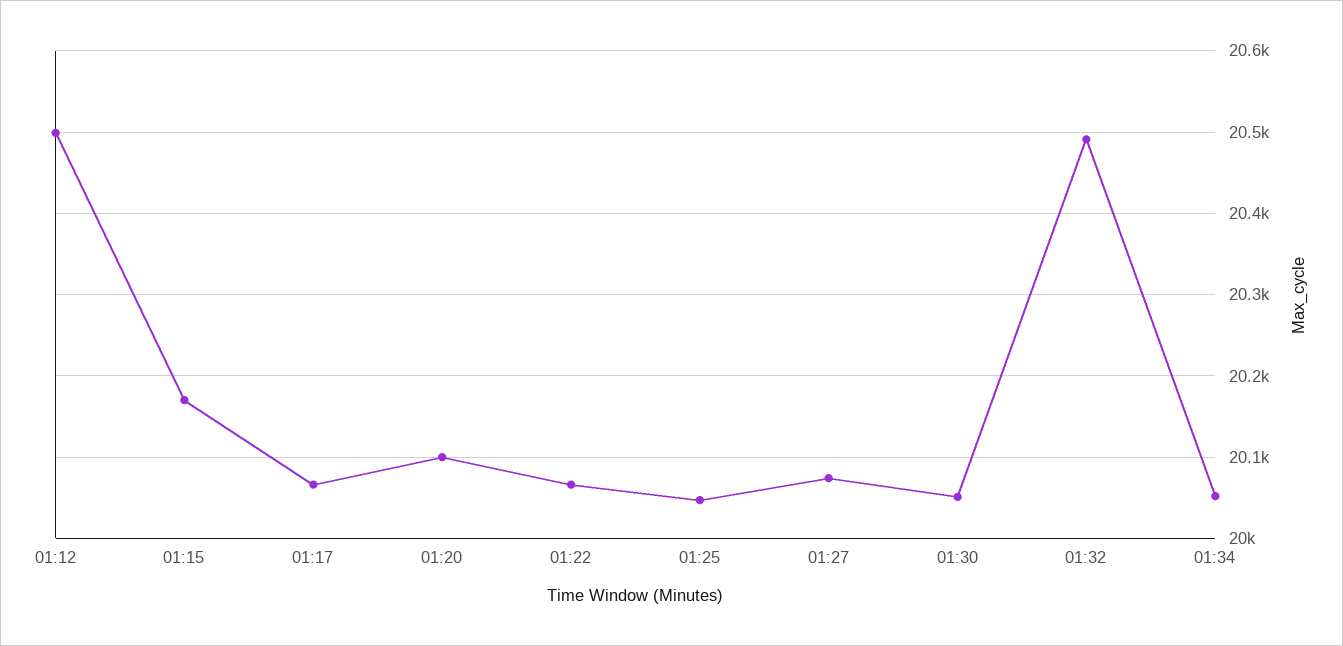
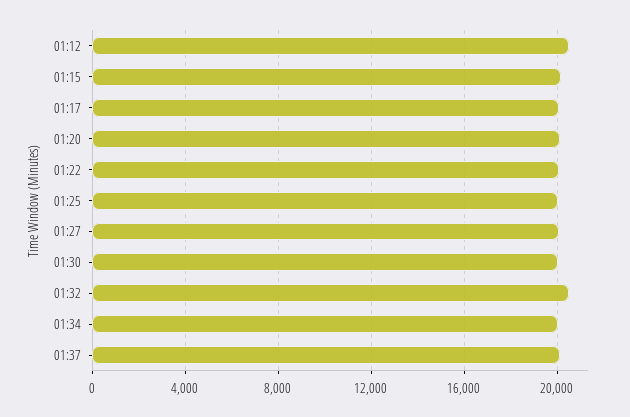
01:37: none -> 20000

